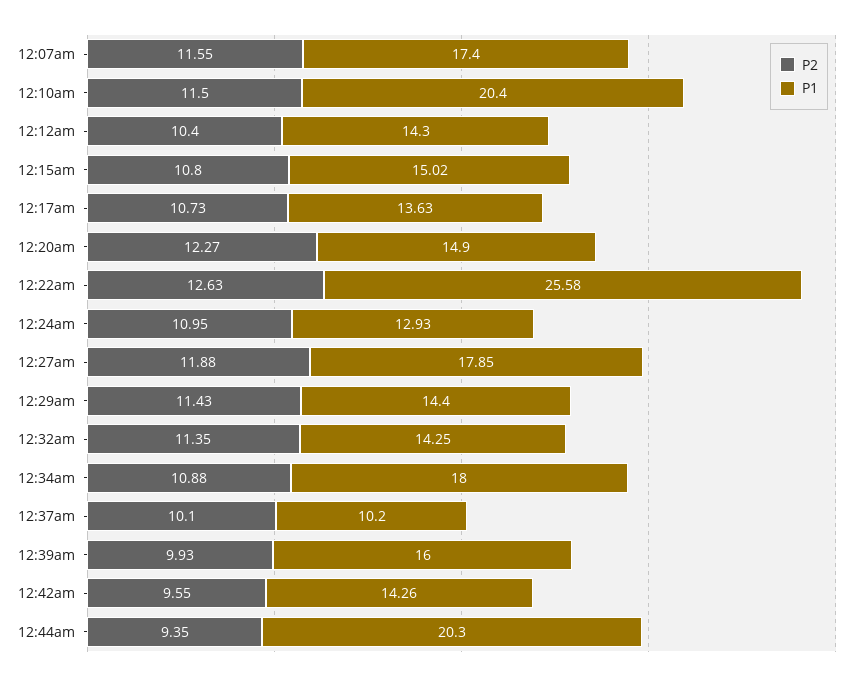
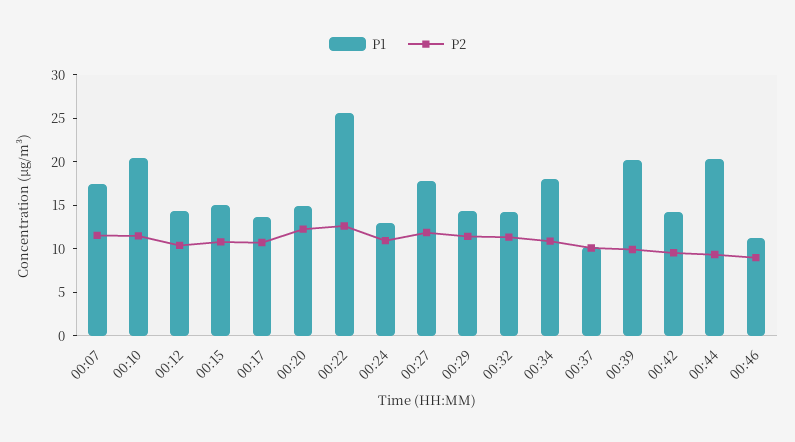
P1, 12:39am: 16 -> 20
P1, 00:46: none -> 11
P2, 00:46: none -> 9

